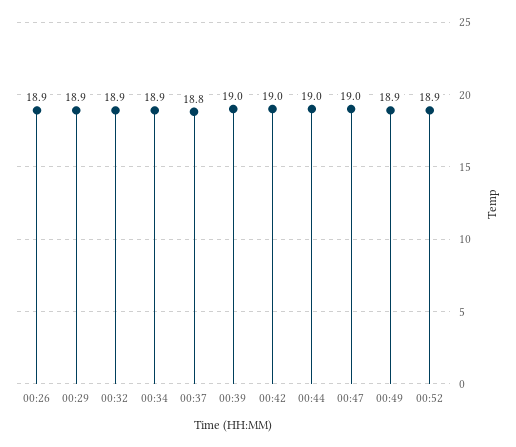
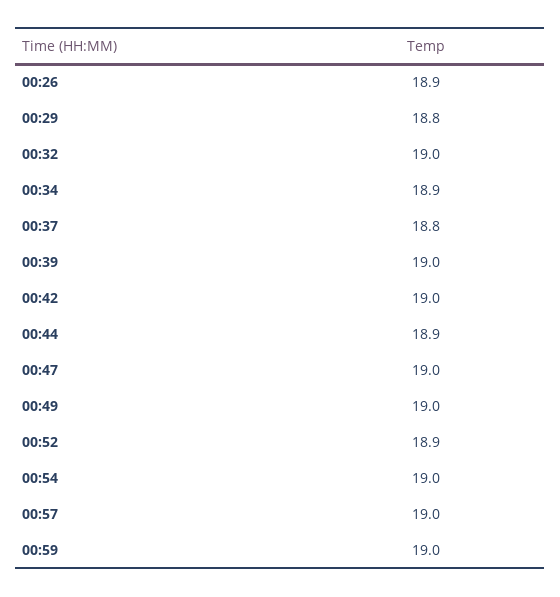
00:29: 18.9 -> 18.8
00:32: 18.9 -> 19
00:44: 19 -> 18.9
00:49: 18.9 -> 19
00:54: none -> 19
00:57: none -> 19
00:59: none -> 19

